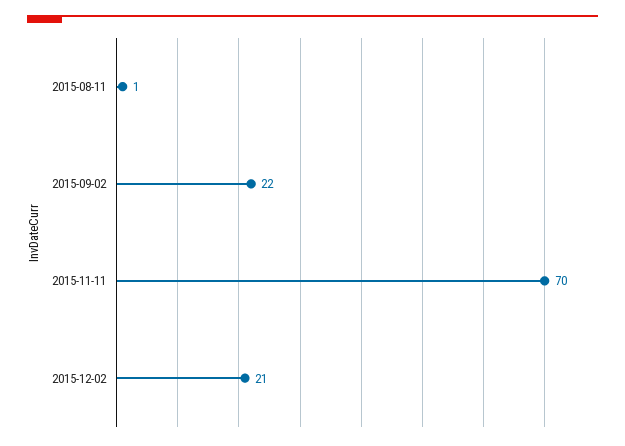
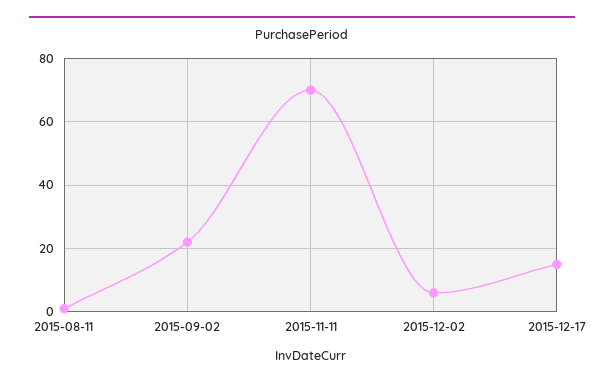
2015-12-02: 21 -> 5
2015-12-17: none -> 15

